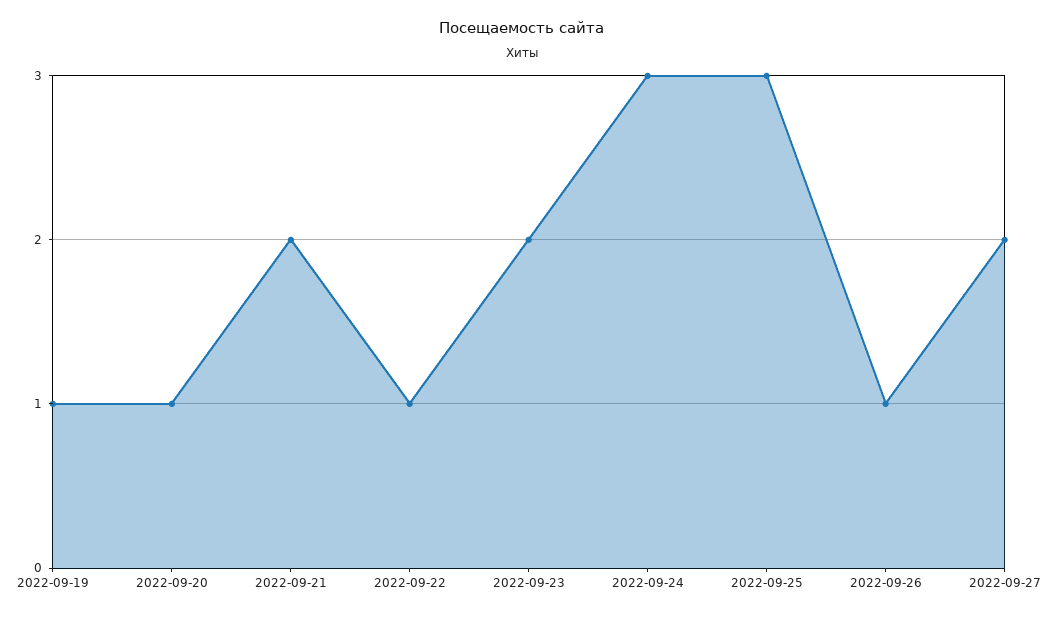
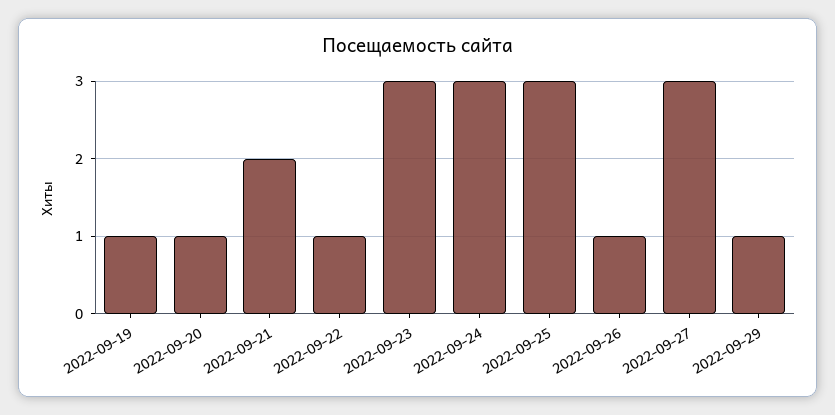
2022-09-23: 2 -> 3
2022-09-27: 2 -> 3
2022-09-29: none -> 1

